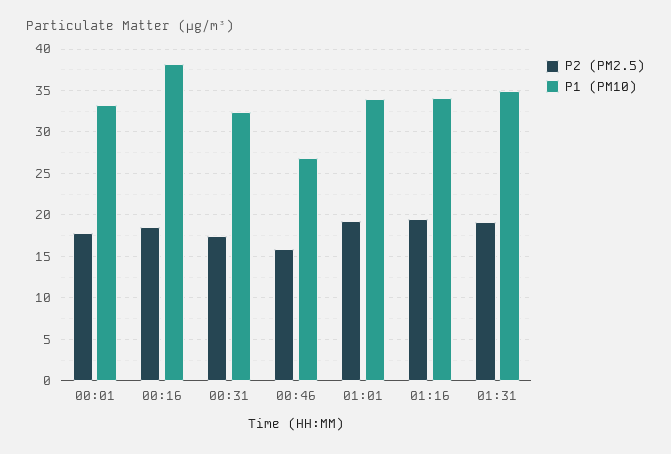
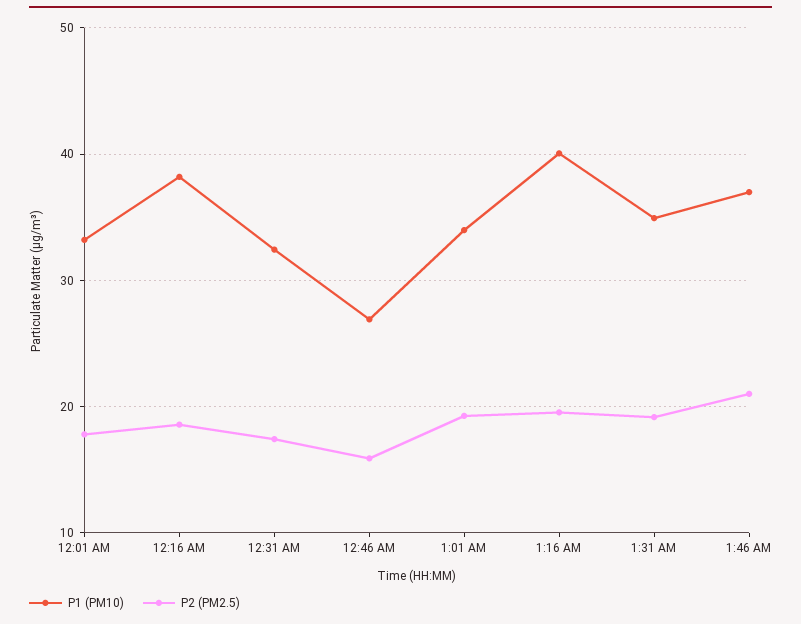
P1 (PM10), 01:16: 34 -> 40
P1 (PM10), 1:46 AM: none -> 37
P2 (PM2.5), 1:46 AM: none -> 21

